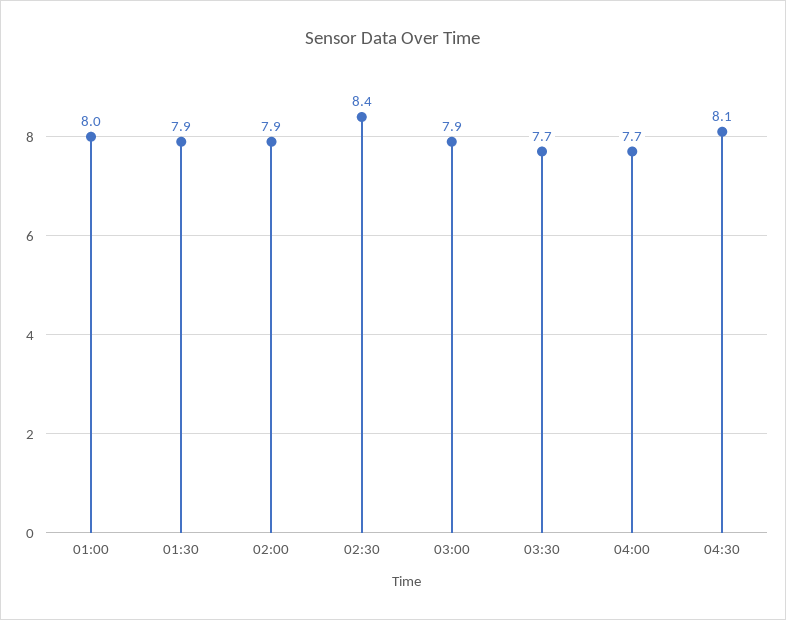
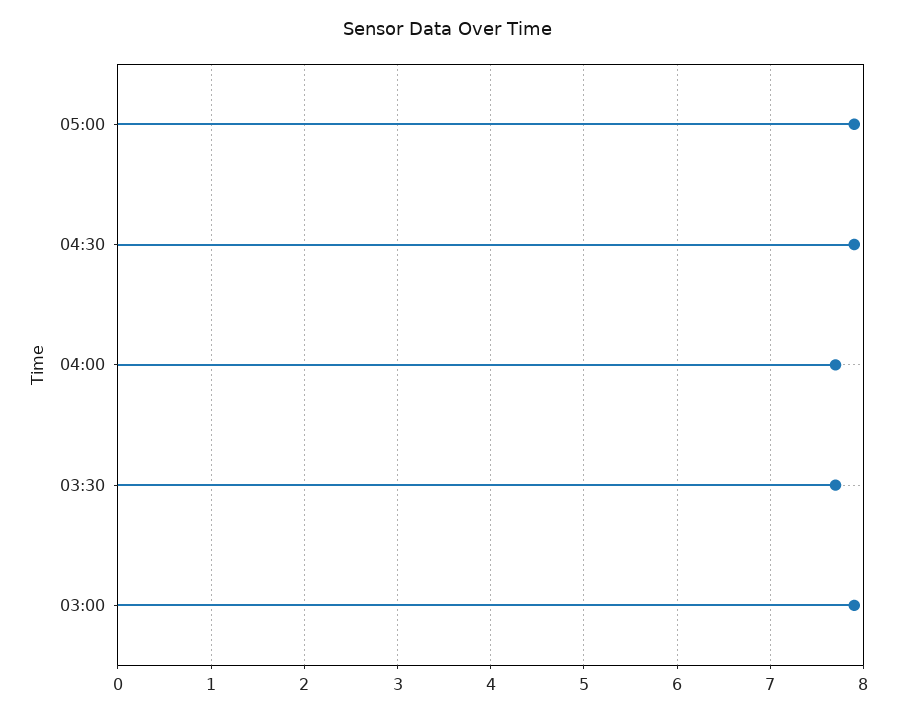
01:00: 8 -> none
01:30: 7.9 -> none
02:00: 7.9 -> none
02:30: 8.4 -> none
04:30: 8.1 -> 7.9
05:00: none -> 7.9

